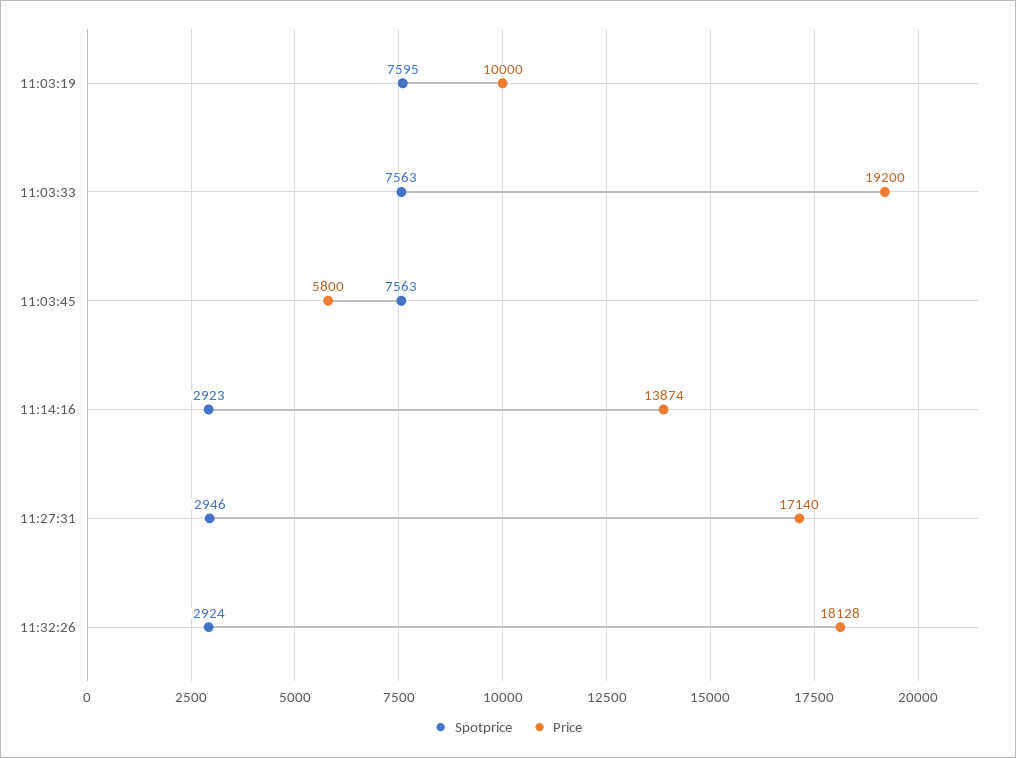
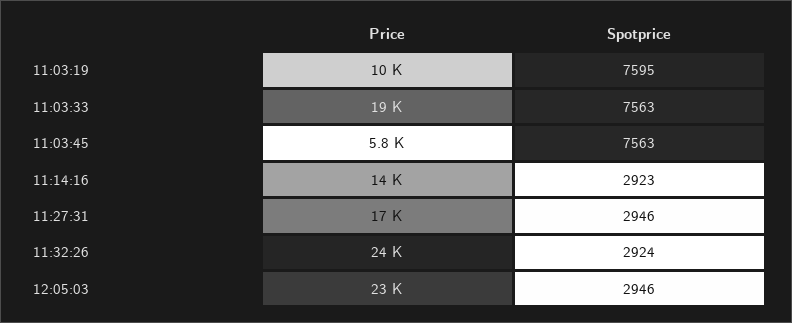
Price, 11:32:26: 18128 -> 24000
Price, 12:05:03: none -> 23000
Spotprice, 12:05:03: none -> 2946

